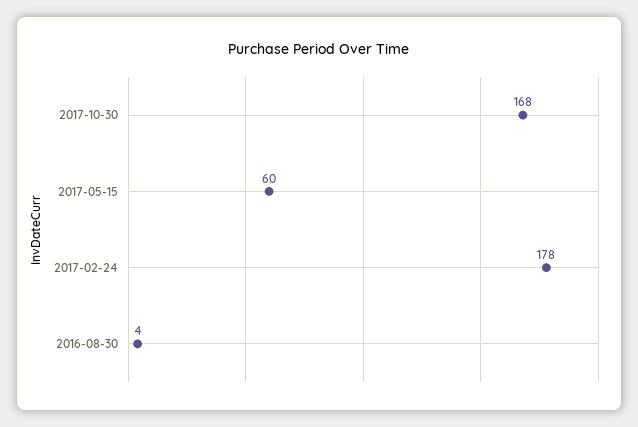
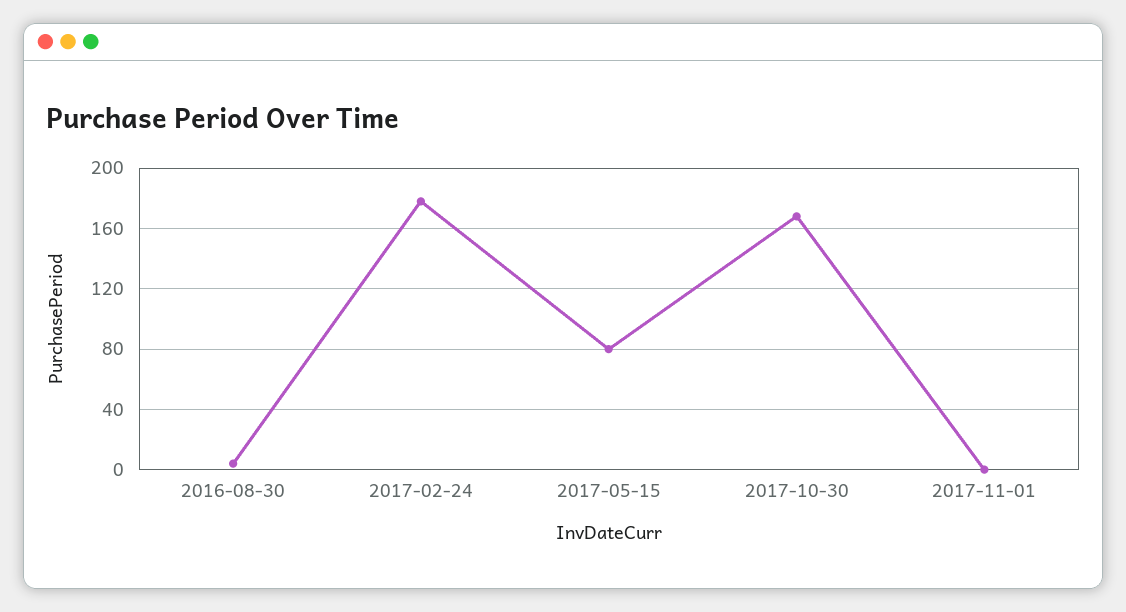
2017-05-15: 60 -> 80
2017-11-01: none -> 0

